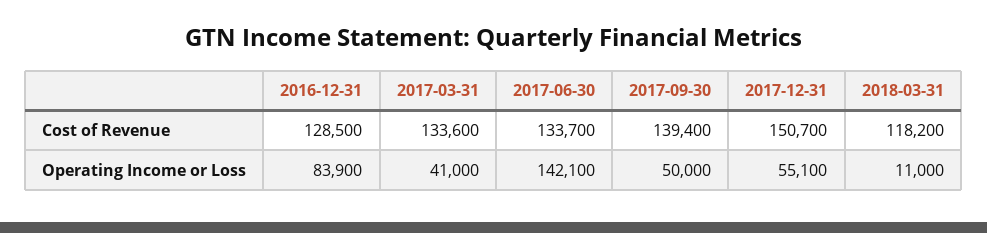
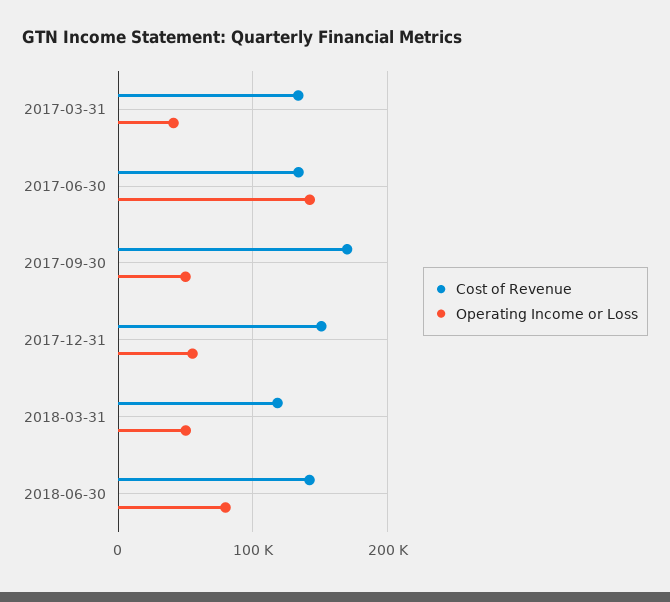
Cost of Revenue, 2016-12-31: 128500 -> none
Cost of Revenue, 2017-09-30: 139400 -> 170000
Operating Income or Loss, 2016-12-31: 83900 -> none
Operating Income or Loss, 2018-03-31: 11000 -> 50000
Cost of Revenue, 2018-06-30: none -> 140000
Operating Income or Loss, 2018-06-30: none -> 80000

